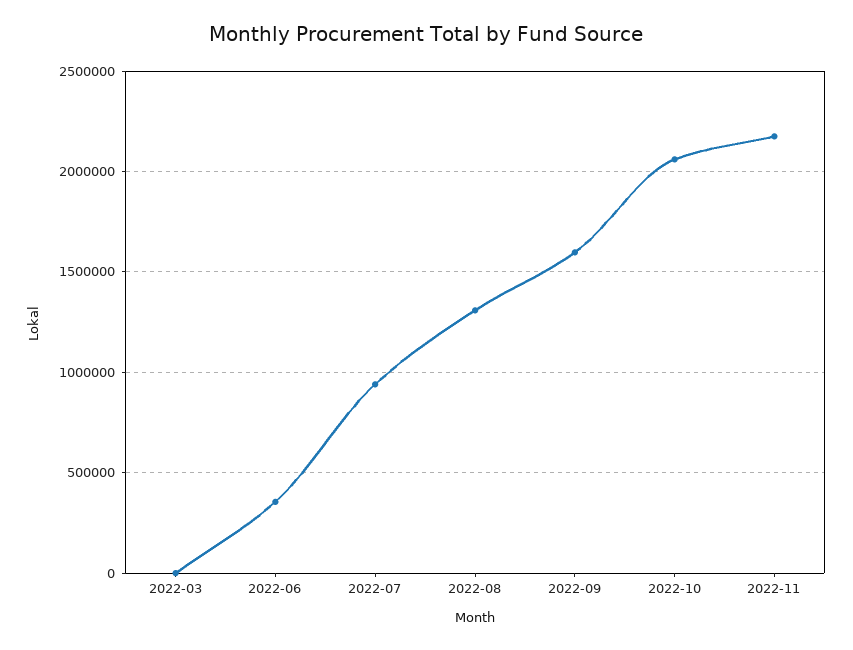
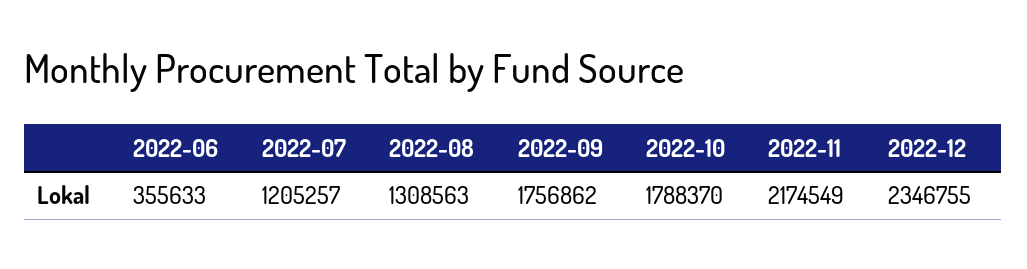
2022-03: 0 -> none
2022-07: 950000 -> 1205257
2022-09: 1600000 -> 1756862
2022-10: 2050000 -> 1788370
2022-12: none -> 2346755

